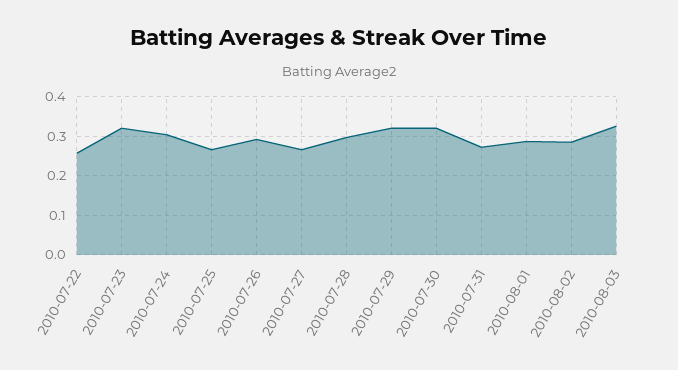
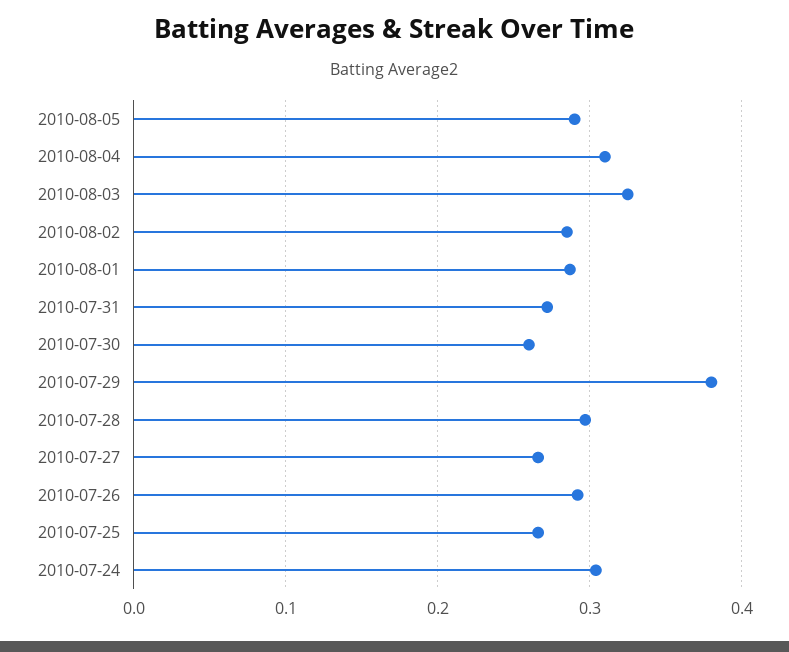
2010-07-22: 0.26 -> none
2010-07-23: 0.32 -> none
2010-07-29: 0.32 -> 0.38
2010-07-30: 0.32 -> 0.26
2010-08-05: none -> 0.29
2010-08-04: none -> 0.31

